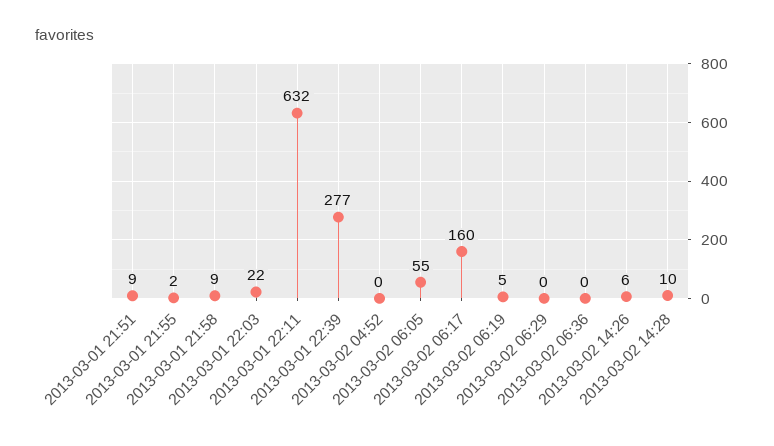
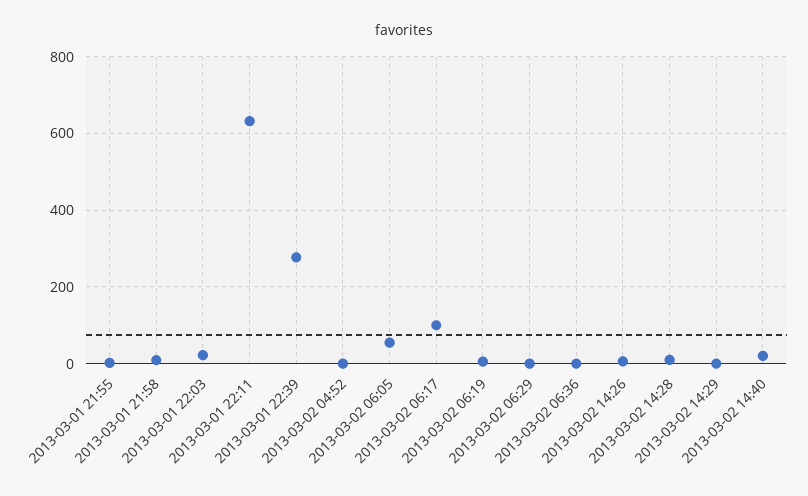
2013-03-01 21:51: 9 -> none
2013-03-02 06:17: 160 -> 100
2013-03-02 14:29: none -> 0
2013-03-02 14:40: none -> 20

